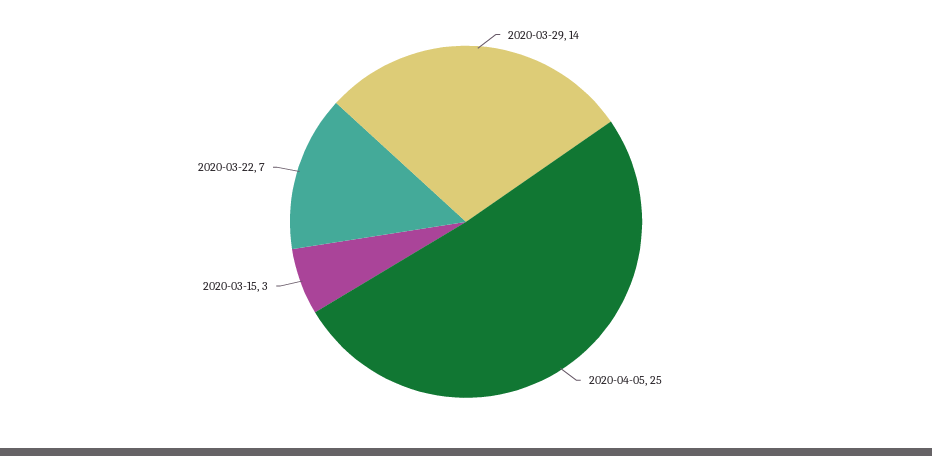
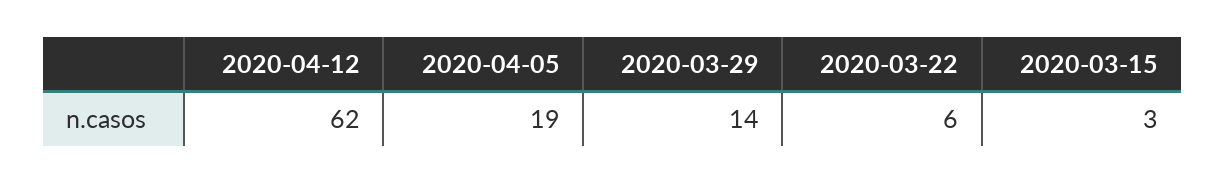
2020-04-05: 25 -> 19
2020-03-22: 7 -> 6
2020-04-12: none -> 62

